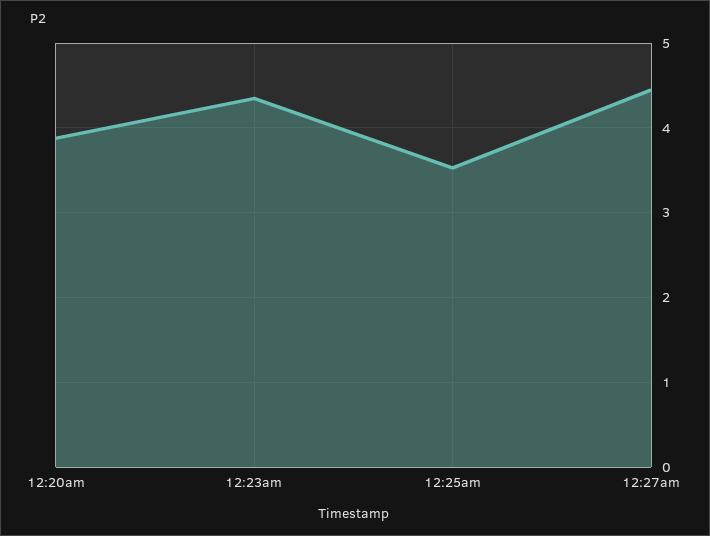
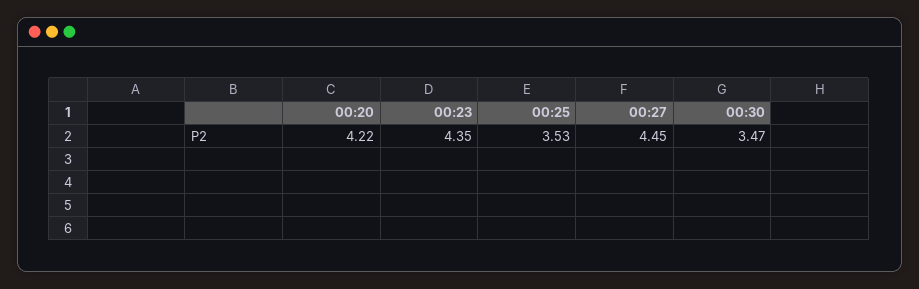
12:20am: 3.9 -> 4.22
00:30: none -> 3.47

